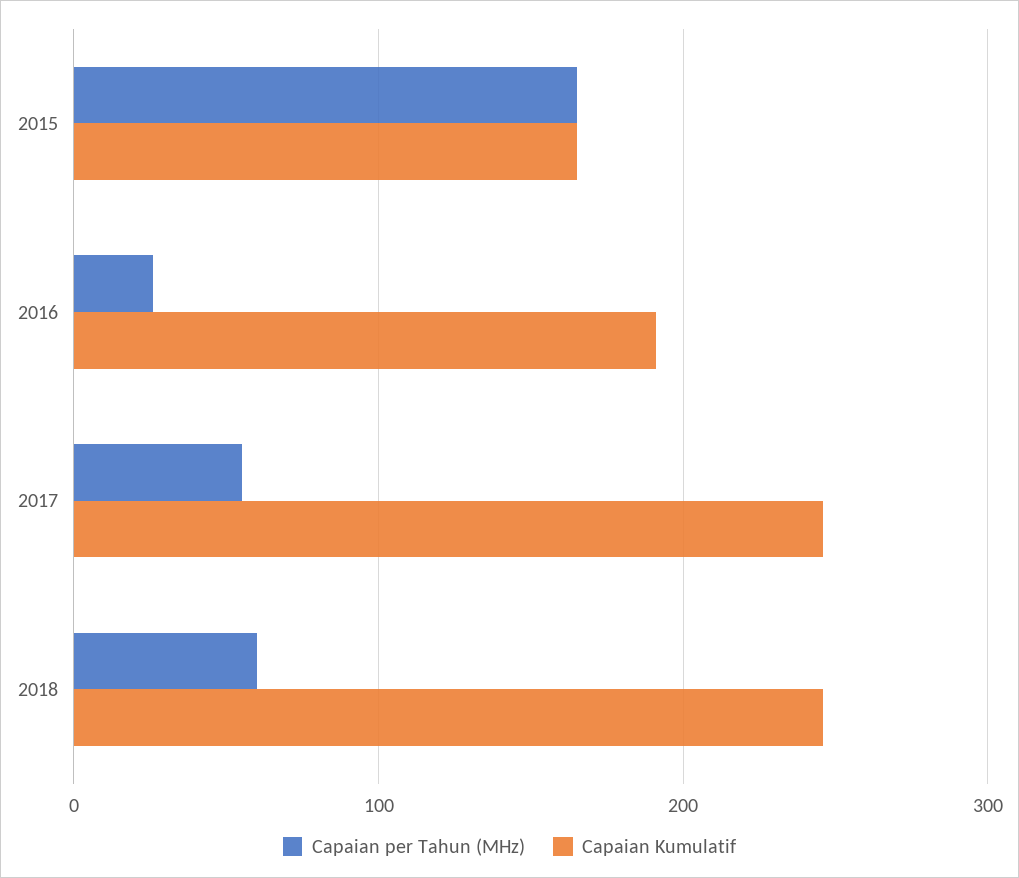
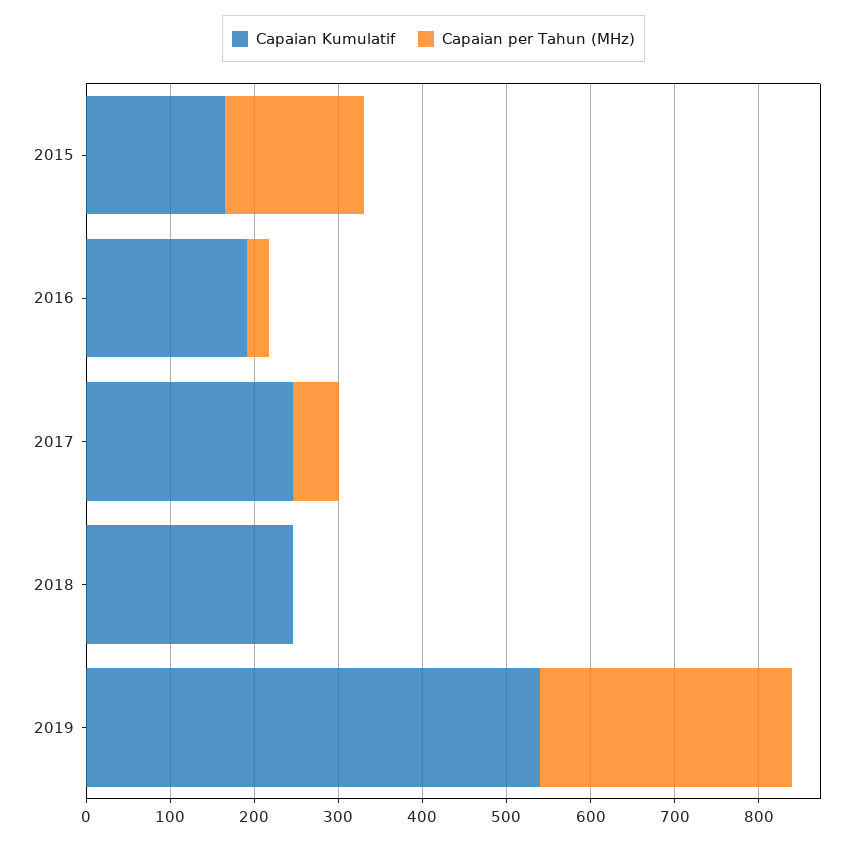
Capaian per Tahun (MHz), 2018: 60 -> 0
Capaian Kumulatif, 2019: none -> 540
Capaian per Tahun (MHz), 2019: none -> 300

